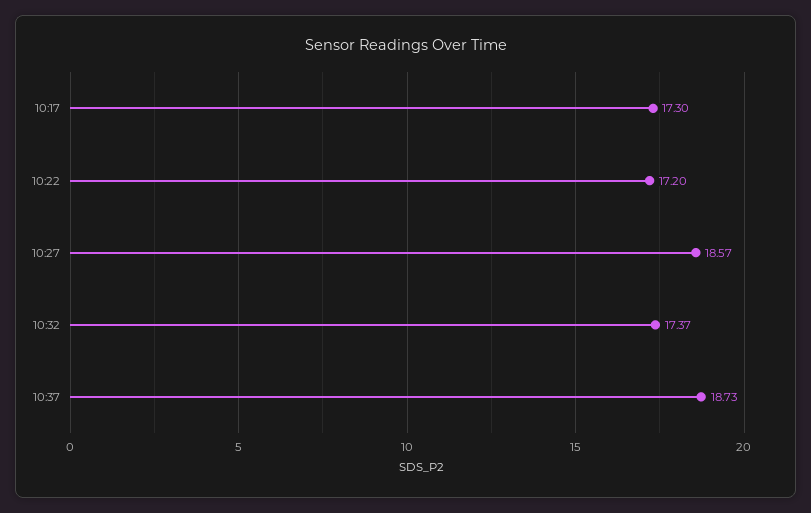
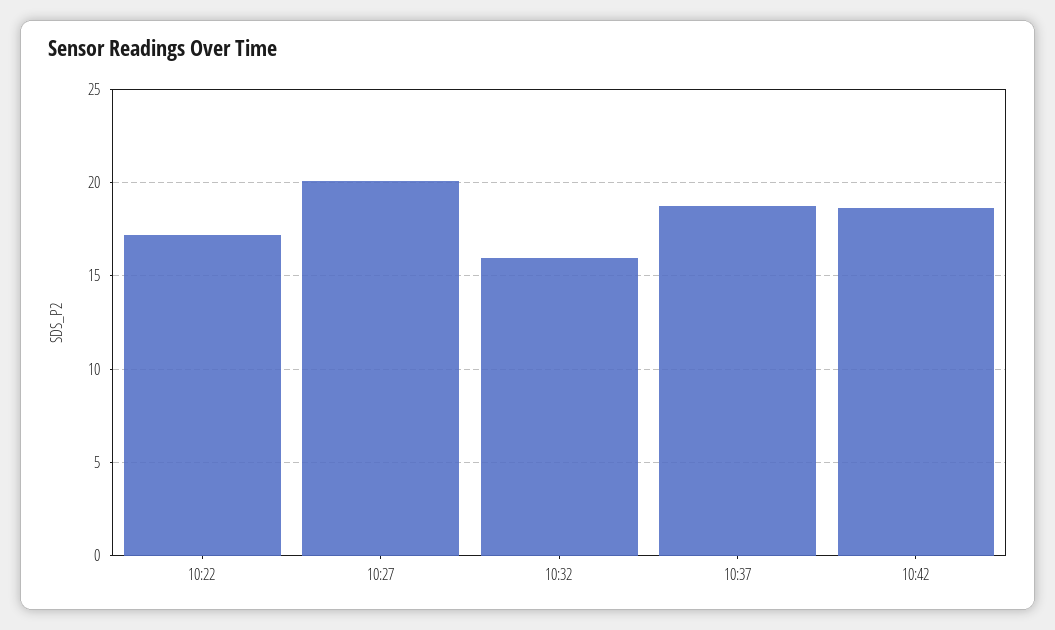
10:17: 17.3 -> none
10:27: 18.57 -> 20
10:32: 17.37 -> 16
10:42: none -> 18.5

